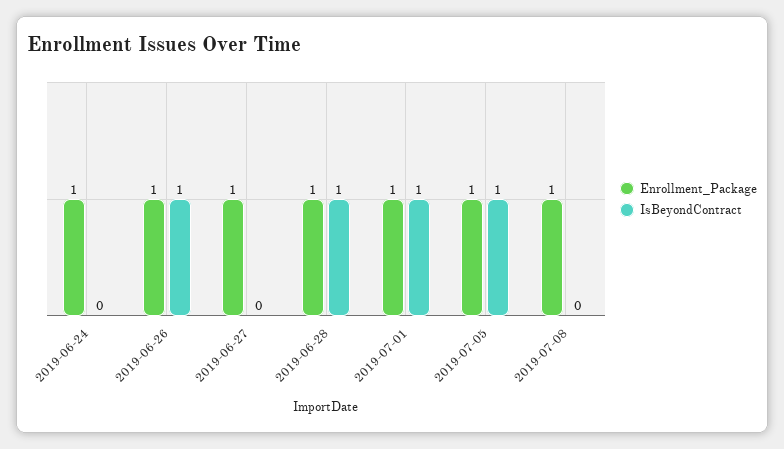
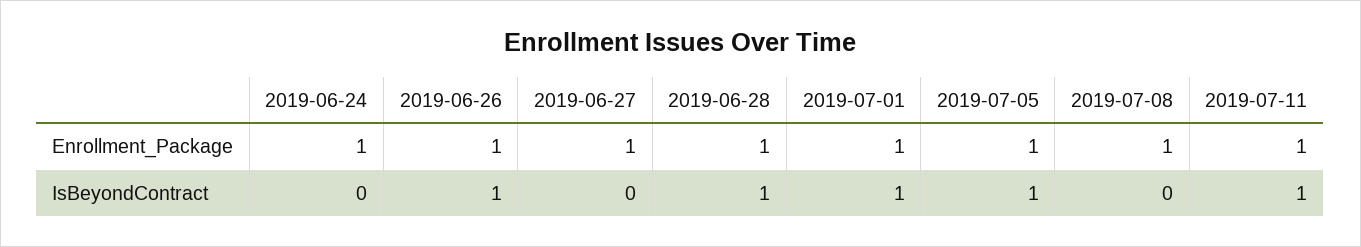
Enrollment_Package, 2019-07-11: none -> 1
IsBeyondContract, 2019-07-11: none -> 1

